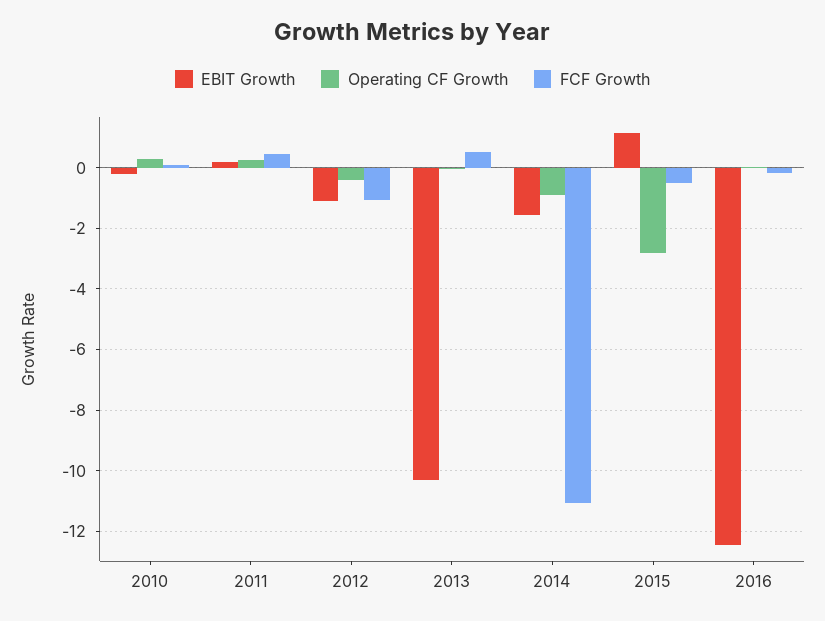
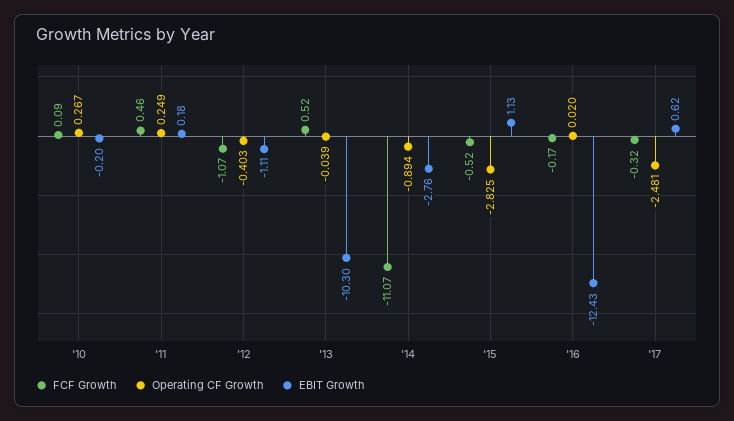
EBIT Growth, 2014: -1.6 -> -2.76
FCF Growth, '17: none -> -0.32
Operating CF Growth, '17: none -> -2.481
EBIT Growth, '17: none -> 0.62

